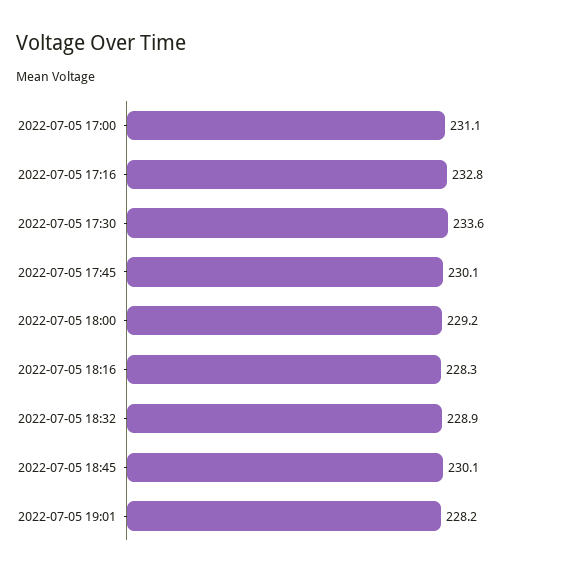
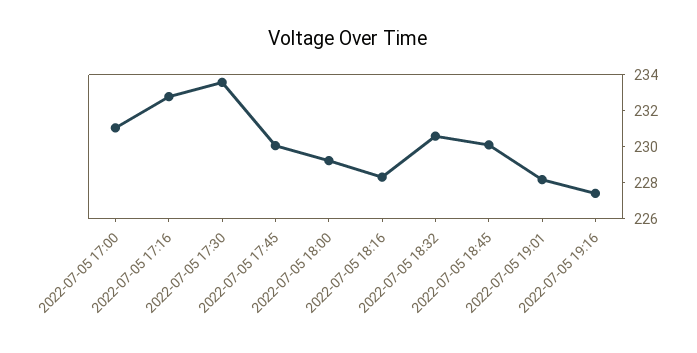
2022-07-05 18:32: 228.9 -> 230.5
2022-07-05 19:16: none -> 227.5

